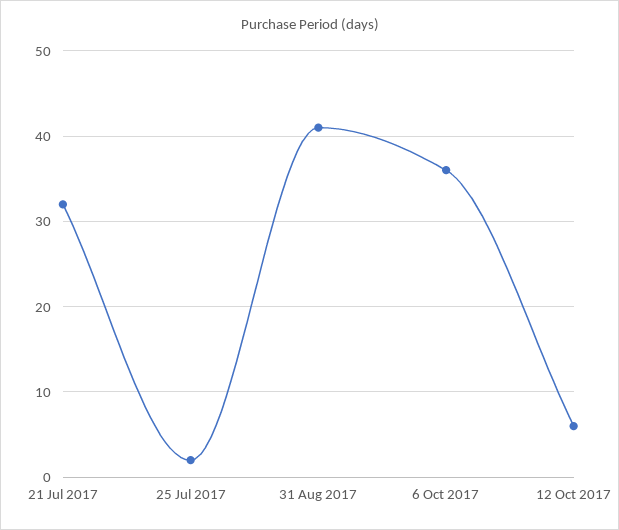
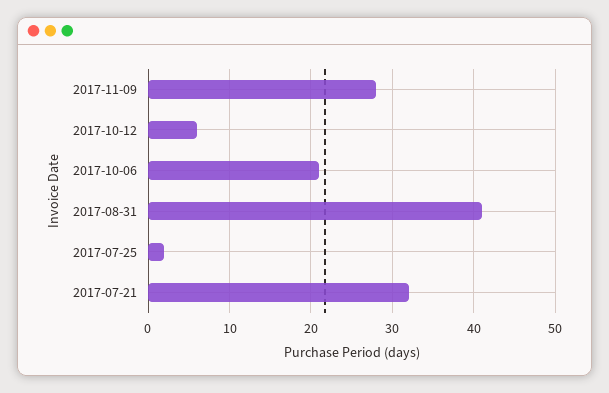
6 Oct 2017: 36 -> 21
2017-11-09: none -> 28

